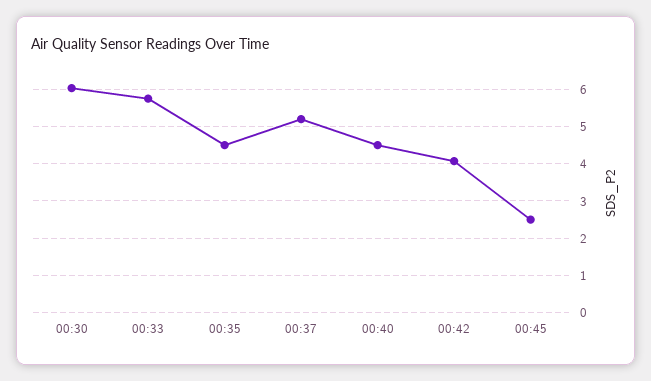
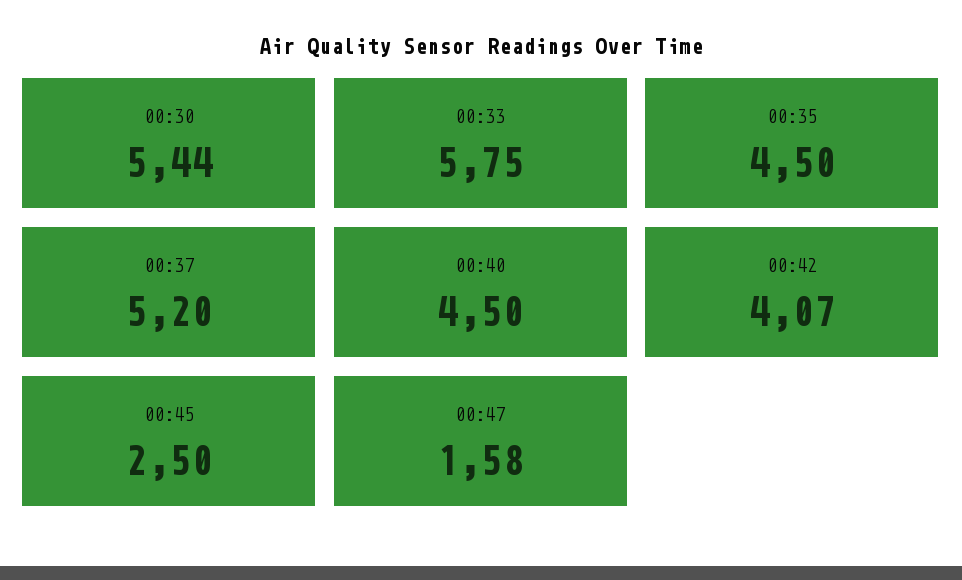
00:30: 6 -> 5.44
00:47: none -> 1.58

